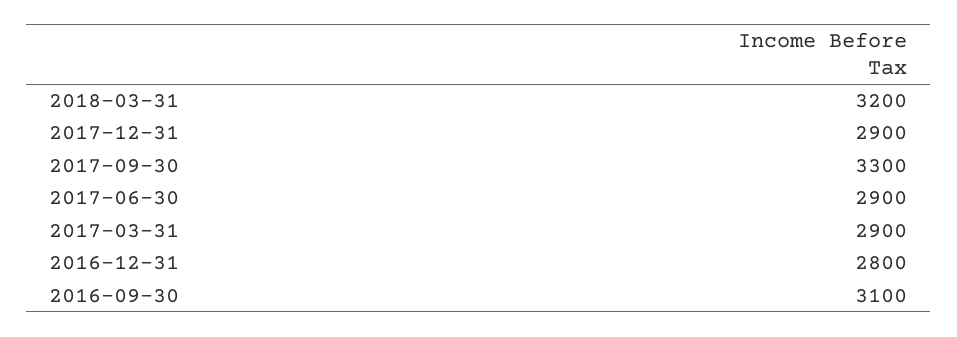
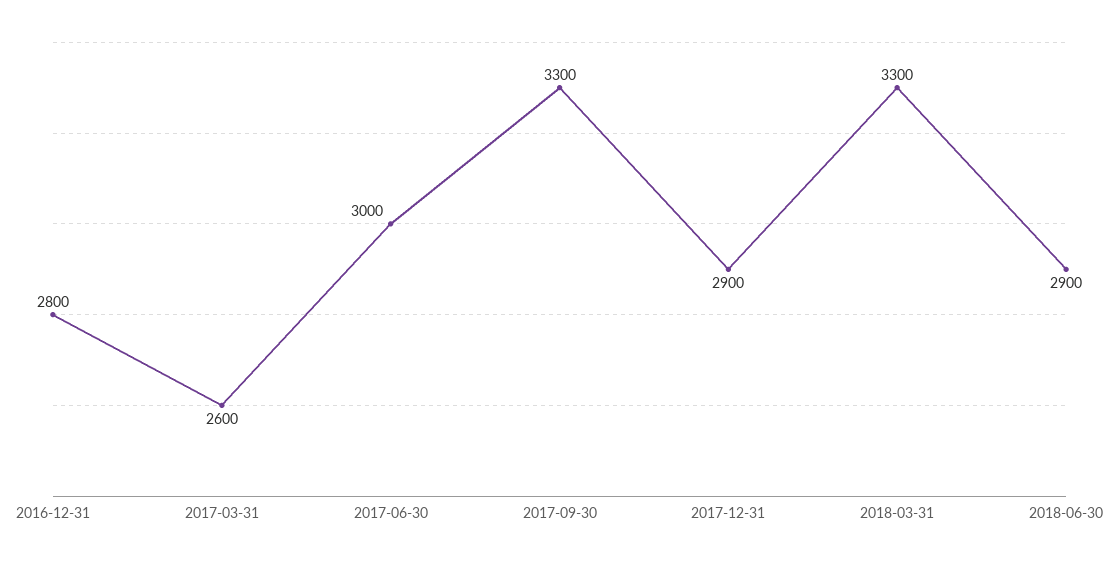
2018-03-31: 3200 -> 3300
2017-06-30: 2900 -> 3000
2017-03-31: 2900 -> 2600
2016-09-30: 3100 -> none
2018-06-30: none -> 2900

